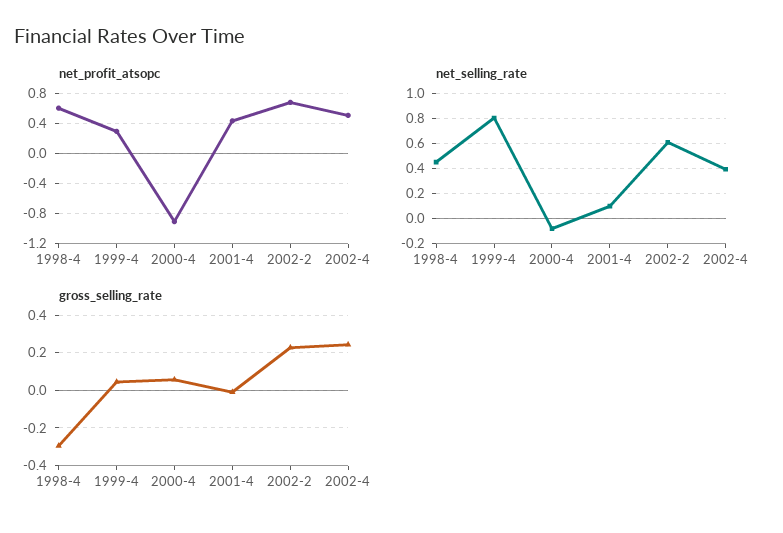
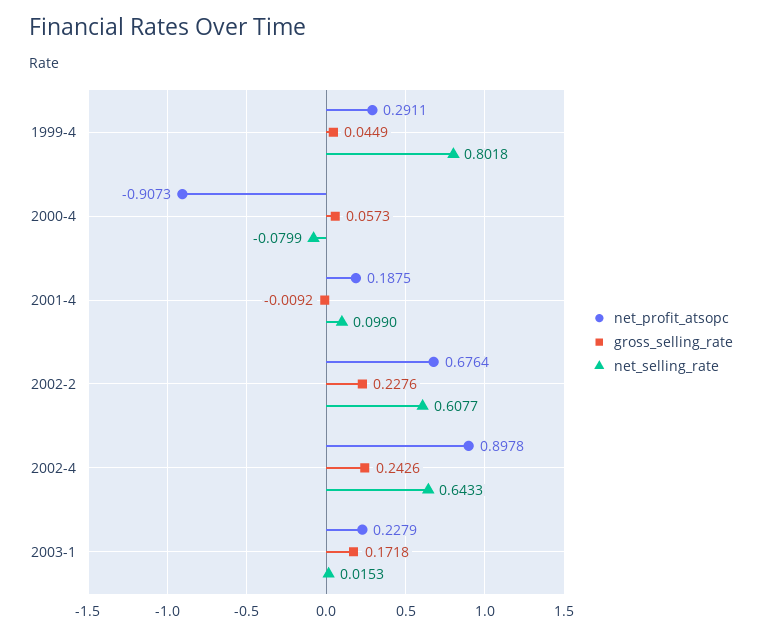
net_profit_atsopc, 1998-4: 0.6 -> none
net_profit_atsopc, 2001-4: 0.4 -> 0.1875
net_profit_atsopc, 2002-4: 0.5 -> 0.8978
net_selling_rate, 1998-4: 0.45 -> none
net_selling_rate, 2002-4: 0.4 -> 0.6433
gross_selling_rate, 1998-4: -0.3 -> none
net_profit_atsopc, 2003-1: none -> 0.2279
gross_selling_rate, 2003-1: none -> 0.1718
net_selling_rate, 2003-1: none -> 0.0153

